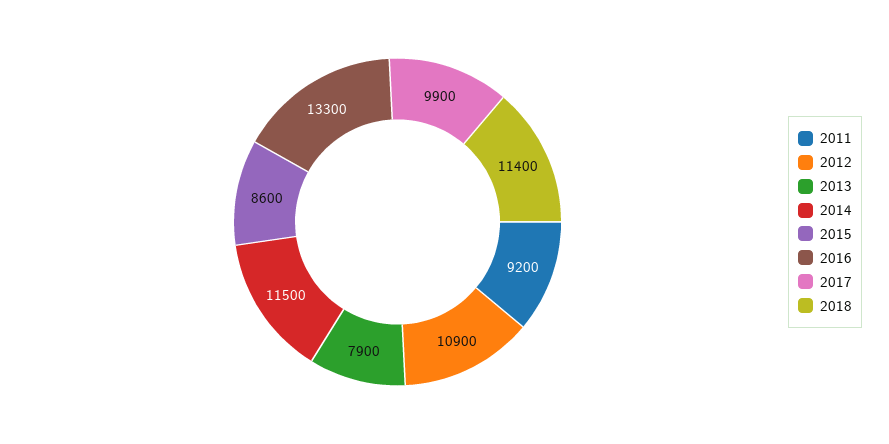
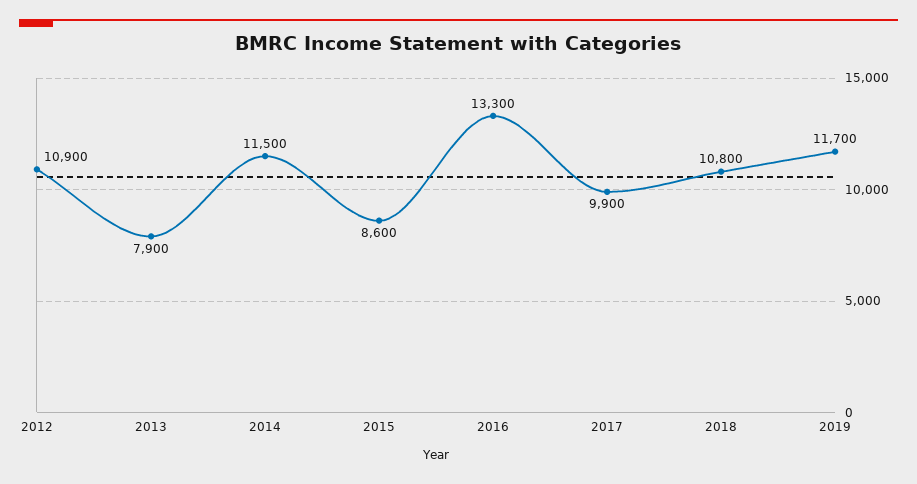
2011: 9200 -> none
2018: 11400 -> 10800
2019: none -> 11700

